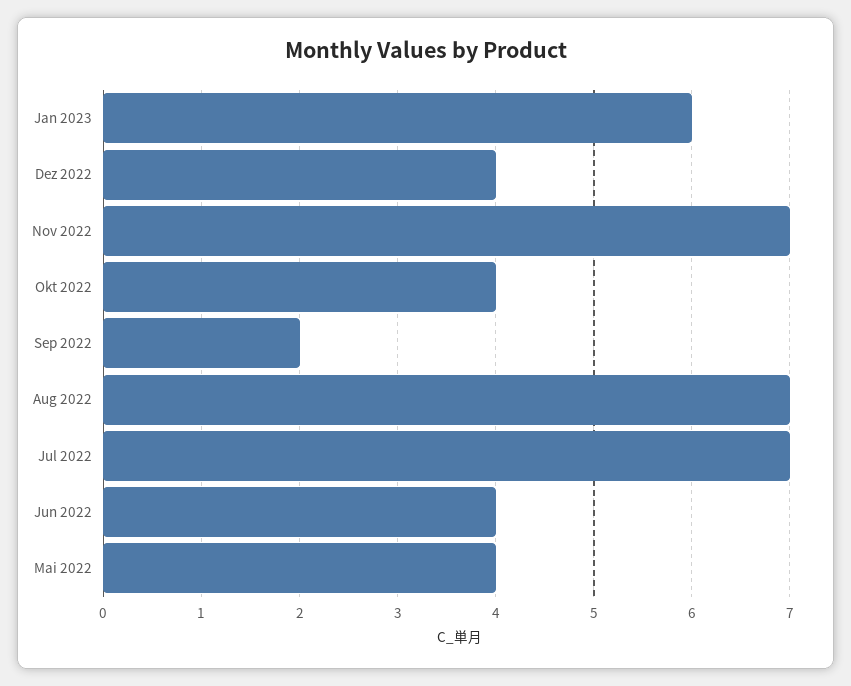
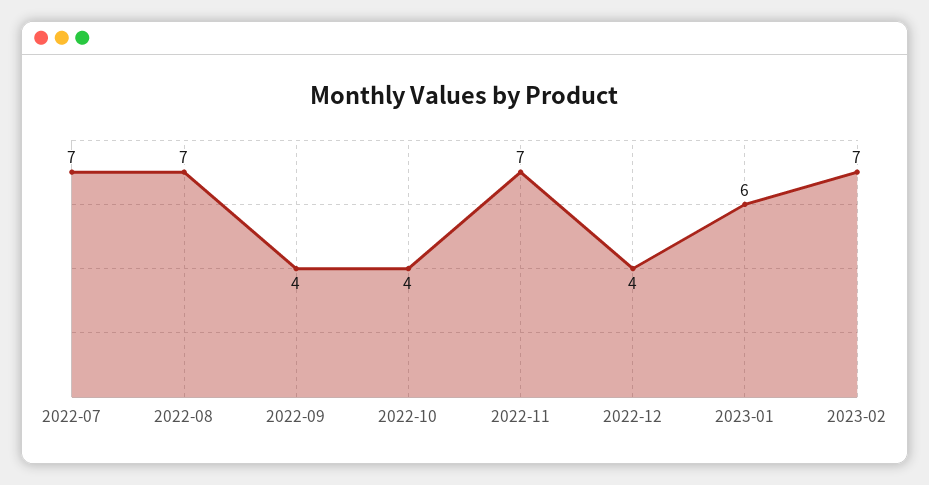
Sep 2022: 2 -> 4
Jun 2022: 4 -> none
Mai 2022: 4 -> none
2023-02: none -> 7

